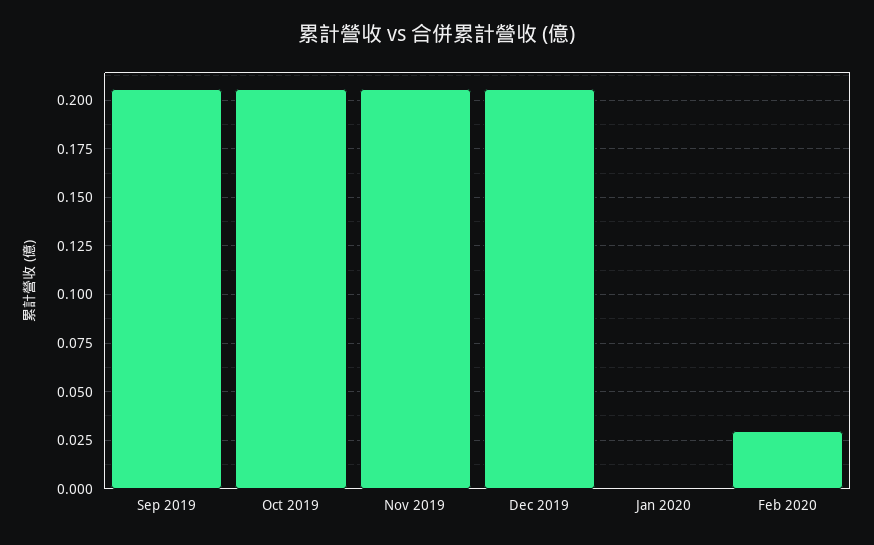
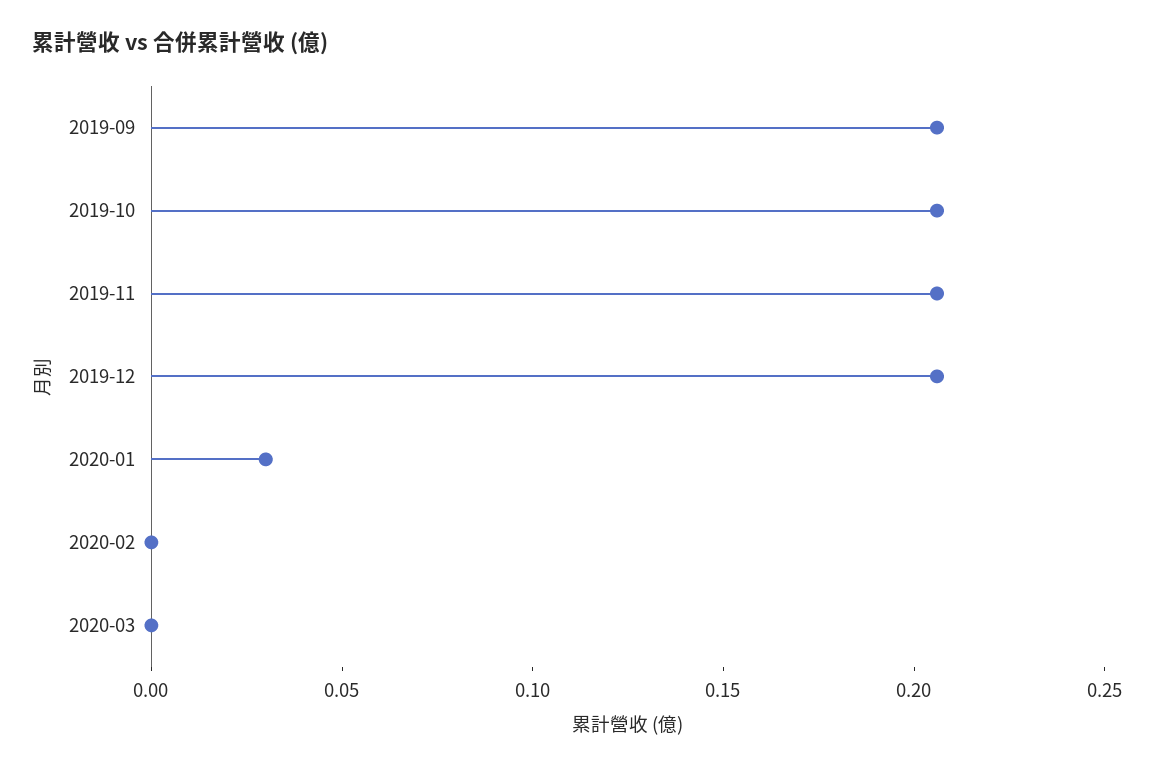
Jan 2020: 0 -> 0.03
Feb 2020: 0.03 -> 0
2020-03: none -> 0

